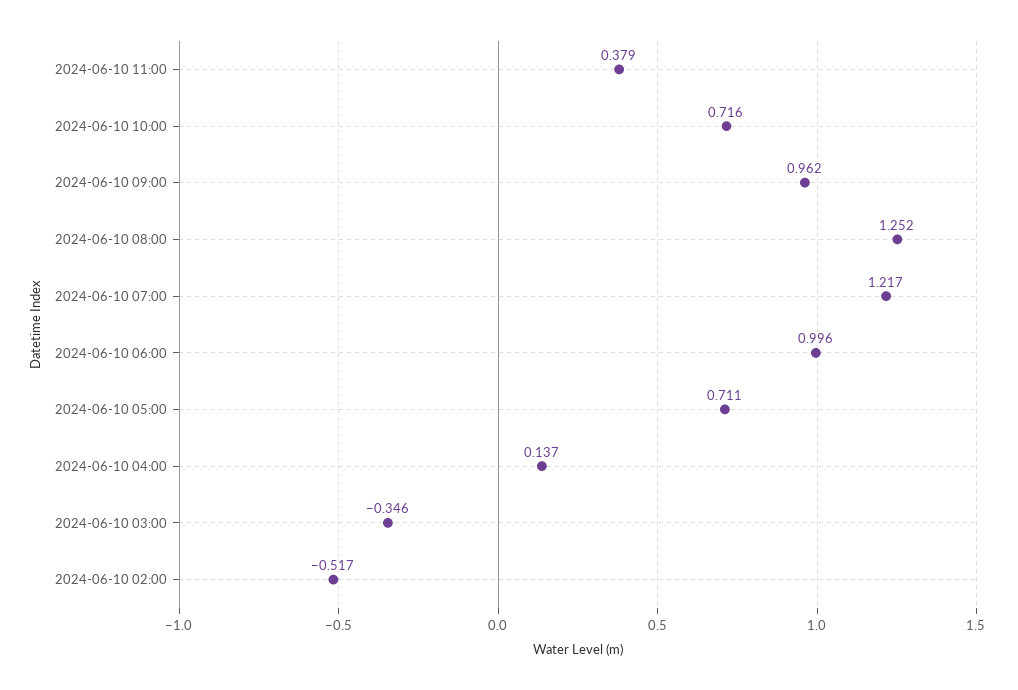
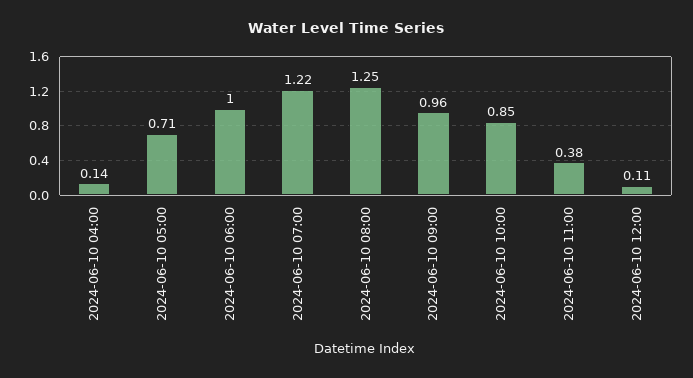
2024-06-10 10:00: 0.716 -> 0.85
2024-06-10 03:00: -0.346 -> none
2024-06-10 02:00: -0.517 -> none
2024-06-10 12:00: none -> 0.11

